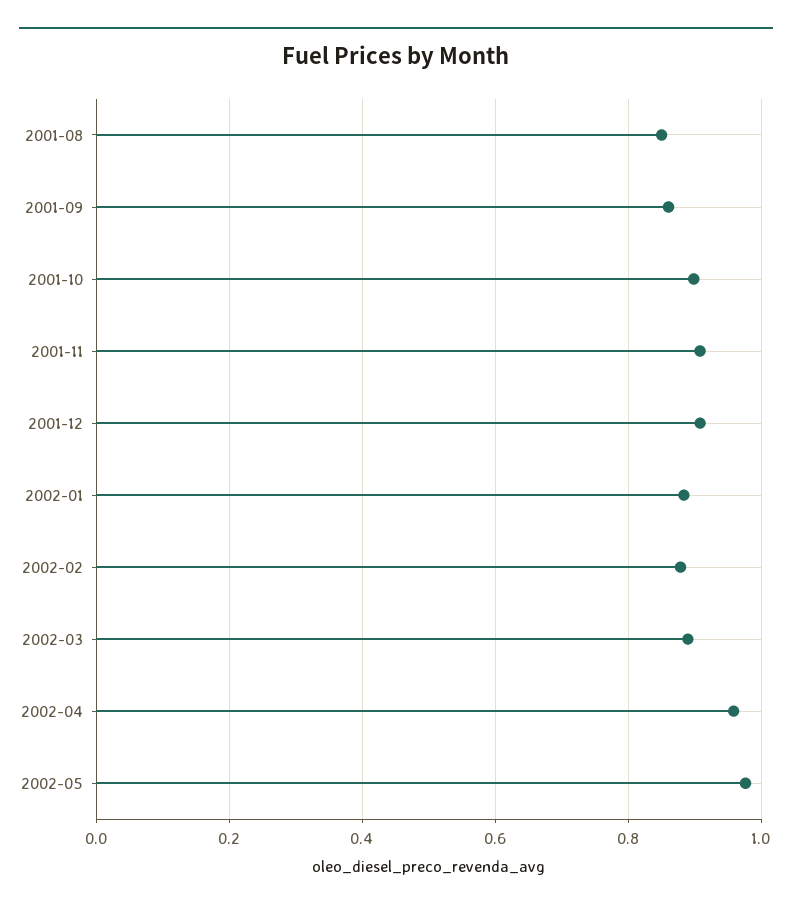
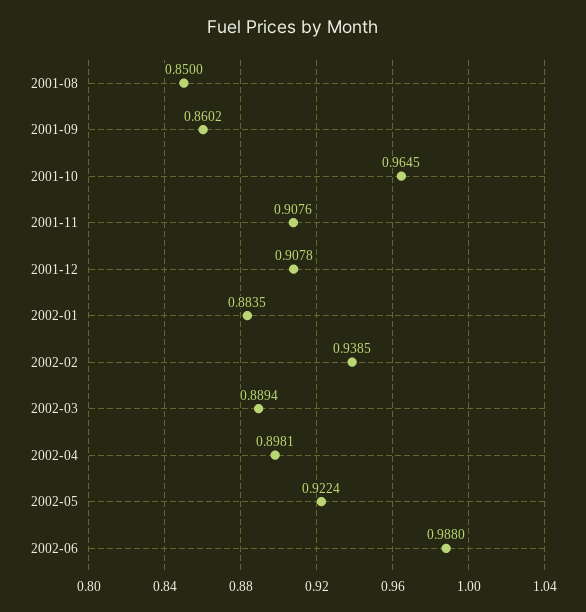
2001-10: 0.9 -> 0.9645
2002-02: 0.88 -> 0.9385
2002-04: 0.96 -> 0.8981
2002-05: 0.98 -> 0.9224
2002-06: none -> 0.988

